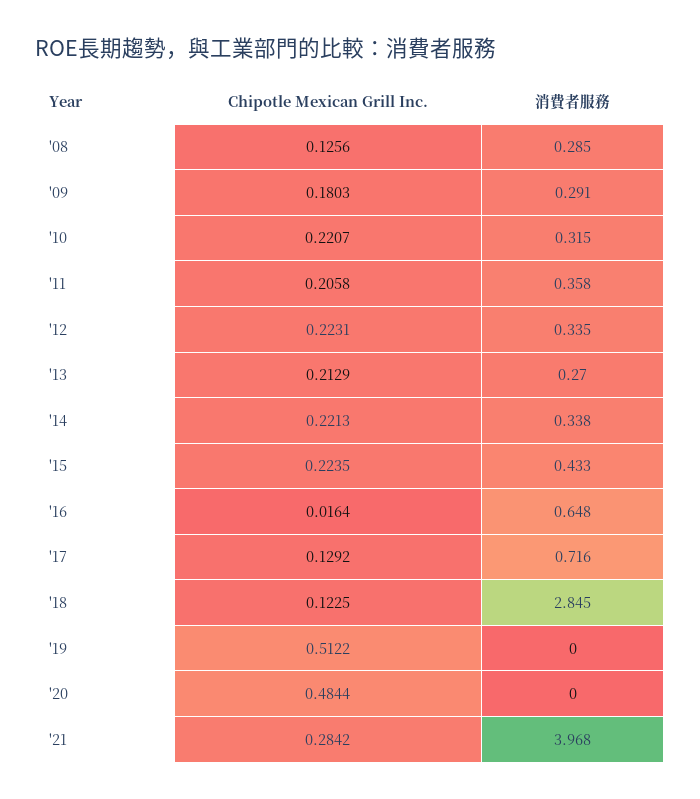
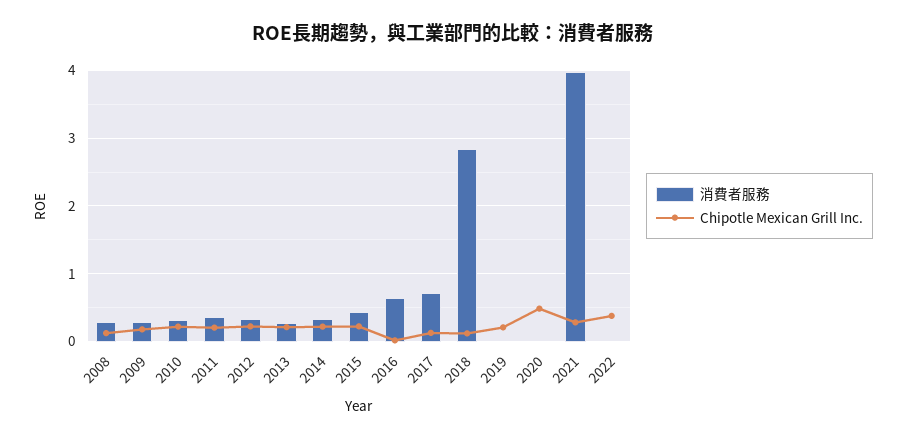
Chipotle Mexican Grill Inc., '19: 0.5122 -> 0.2
消費者服務, 2022: none -> 0
Chipotle Mexican Grill Inc., 2022: none -> 0.4

